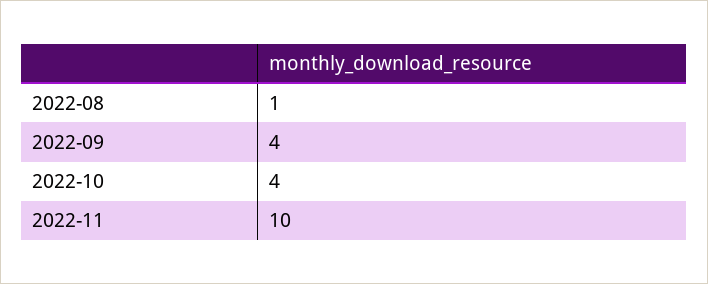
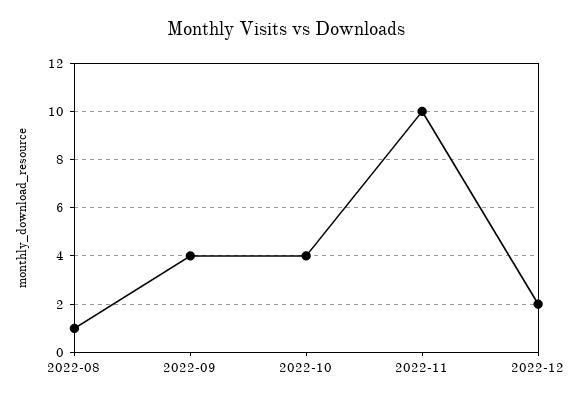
2022-12: none -> 2

